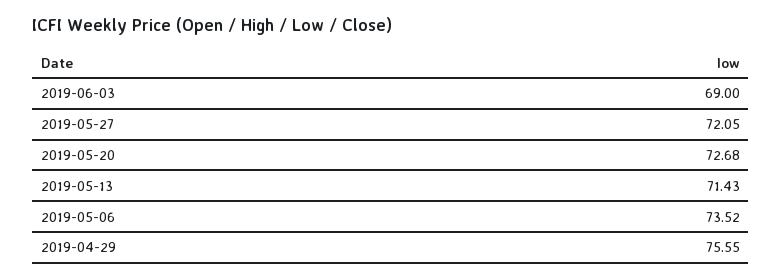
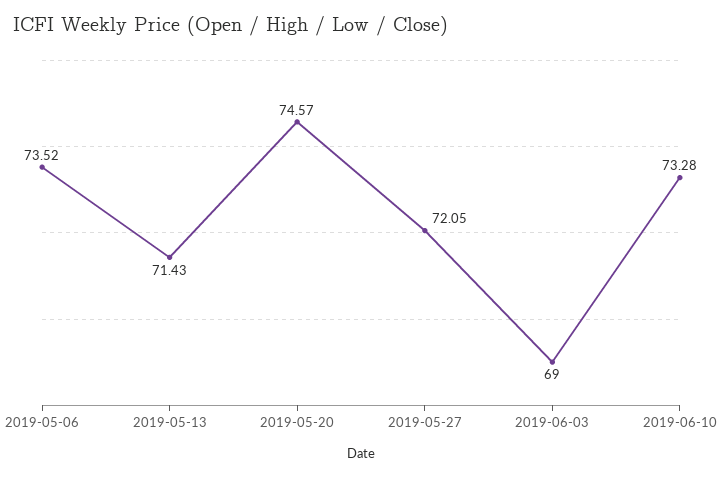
2019-05-20: 72.68 -> 74.57
2019-04-29: 75.55 -> none
2019-06-10: none -> 73.28

